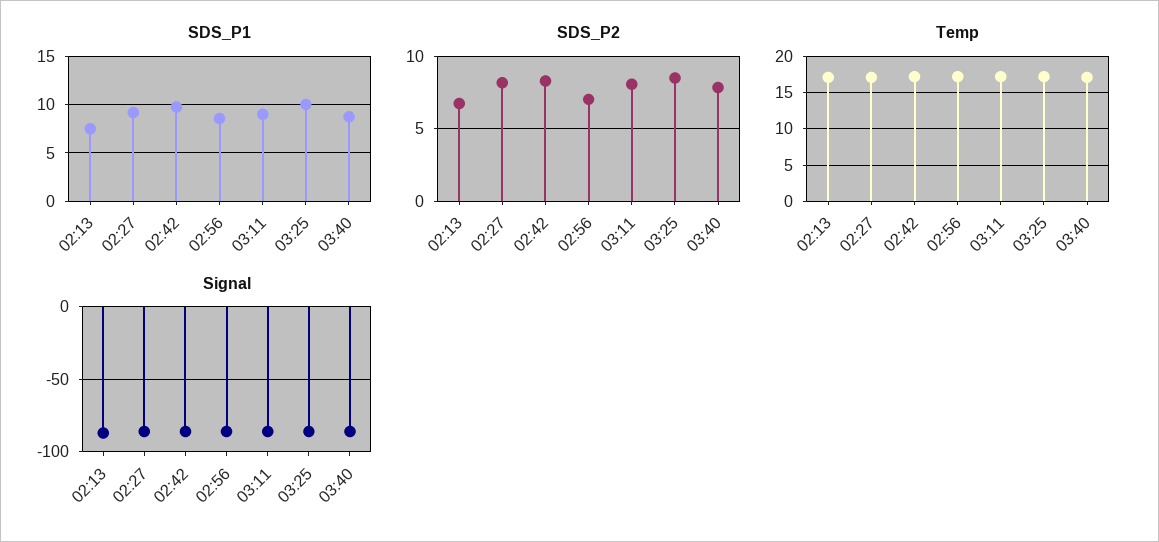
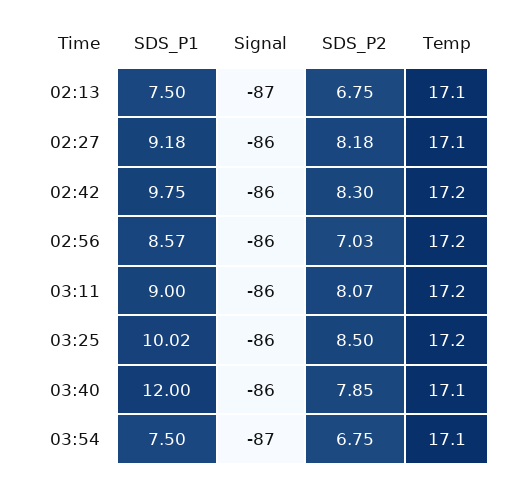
SDS_P1, 03:40: 9 -> 12
SDS_P1, 03:54: none -> 7.5
Signal, 03:54: none -> -87
SDS_P2, 03:54: none -> 6.75
Temp, 03:54: none -> 17.1

